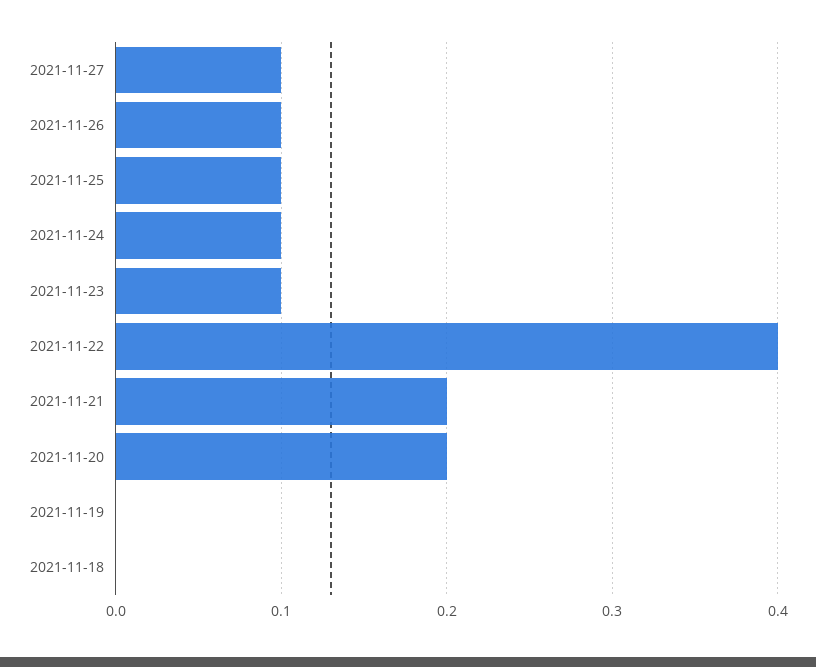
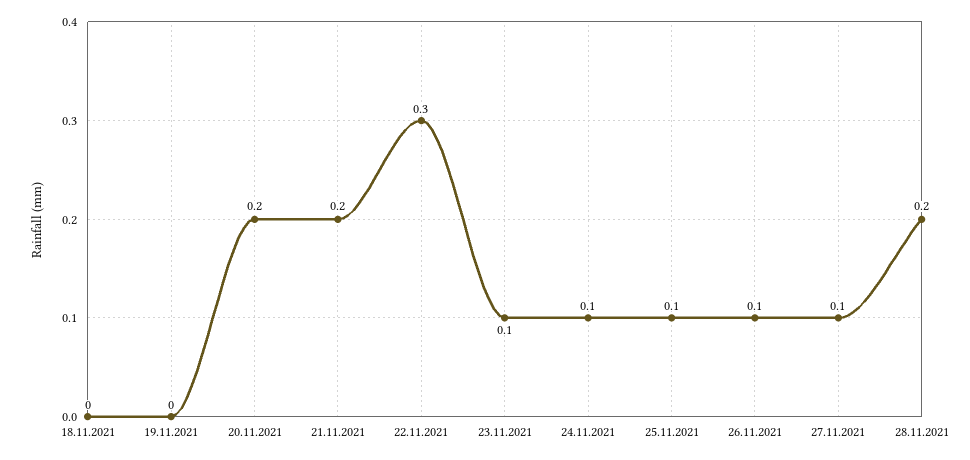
2021-11-22: 0.4 -> 0.3
28.11.2021: none -> 0.2

